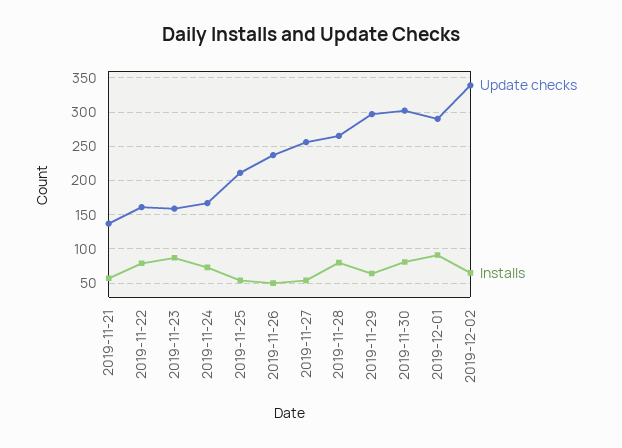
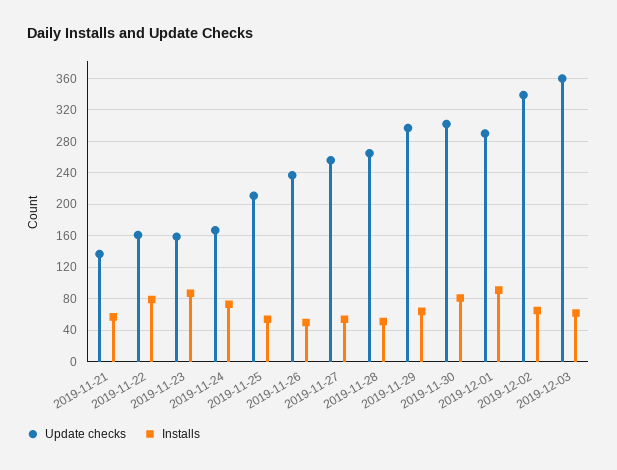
Installs, 2019-11-28: 80 -> 50
Update checks, 2019-12-03: none -> 360
Installs, 2019-12-03: none -> 60

